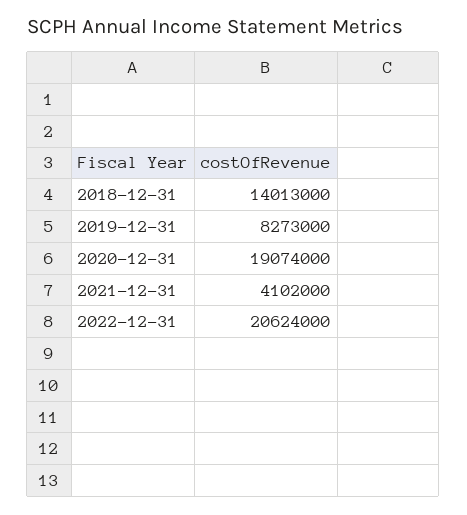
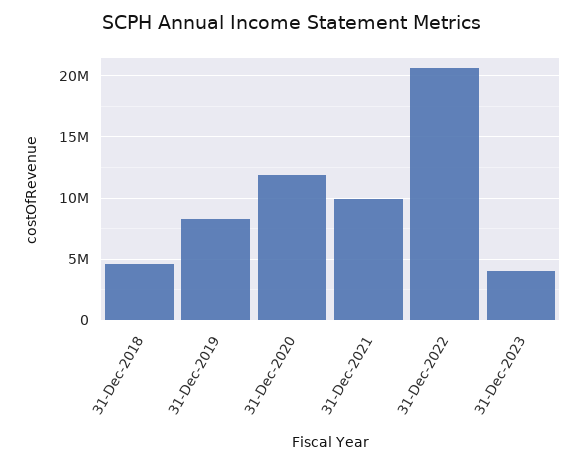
2018-12-31: 14013000 -> 4500000
2020-12-31: 19074000 -> 12000000
2021-12-31: 4102000 -> 10000000
31-Dec-2023: none -> 4000000

